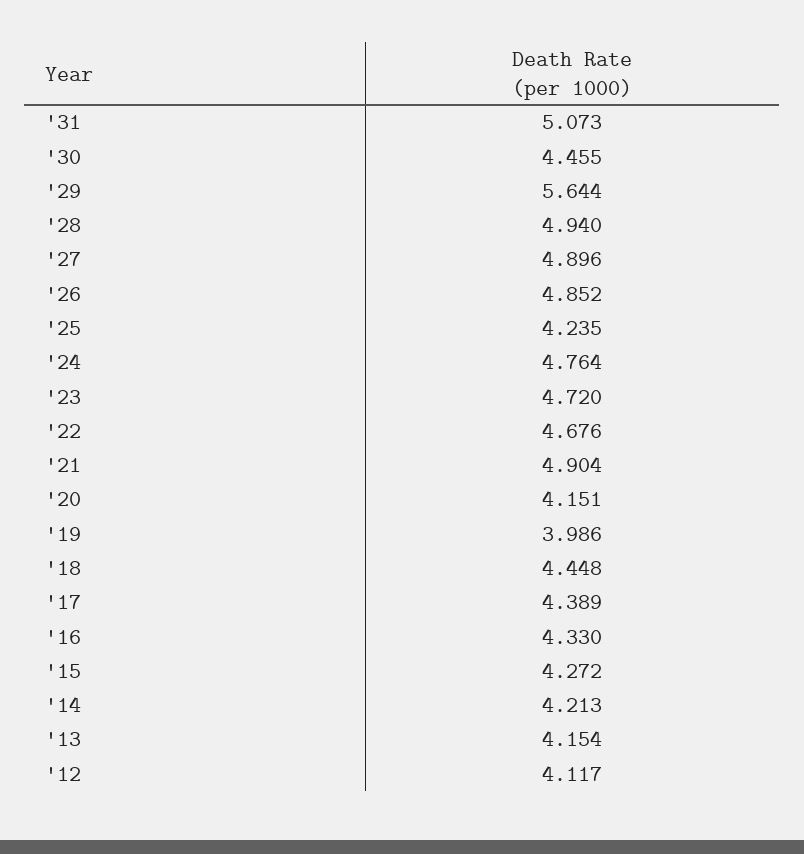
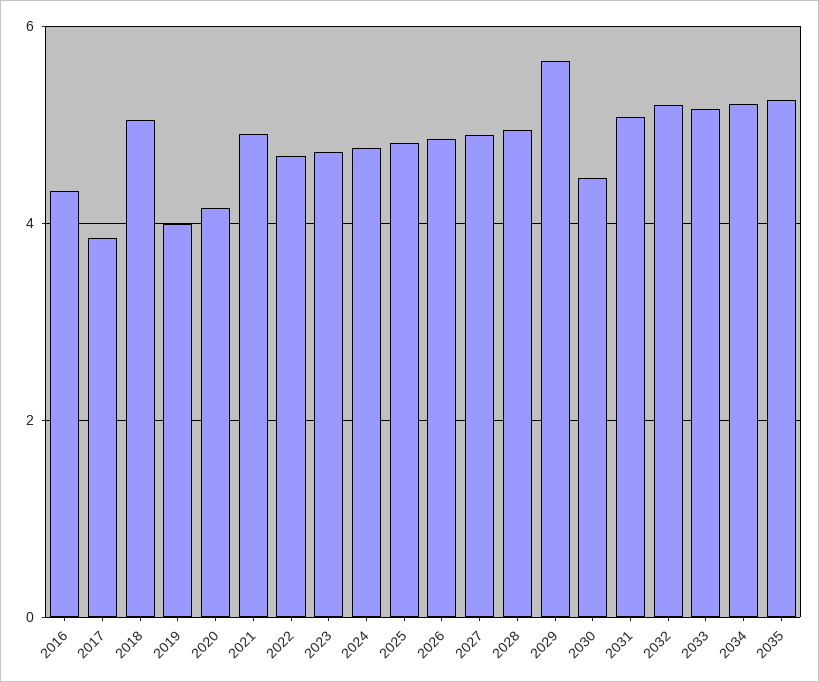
'25: 4.235 -> 4.8
'18: 4.448 -> 5
'17: 4.389 -> 3.8
'15: 4.272 -> none
'14: 4.213 -> none
'13: 4.154 -> none
'12: 4.117 -> none
2032: none -> 5.2
2033: none -> 5.2
2034: none -> 5.2
2035: none -> 5.2

